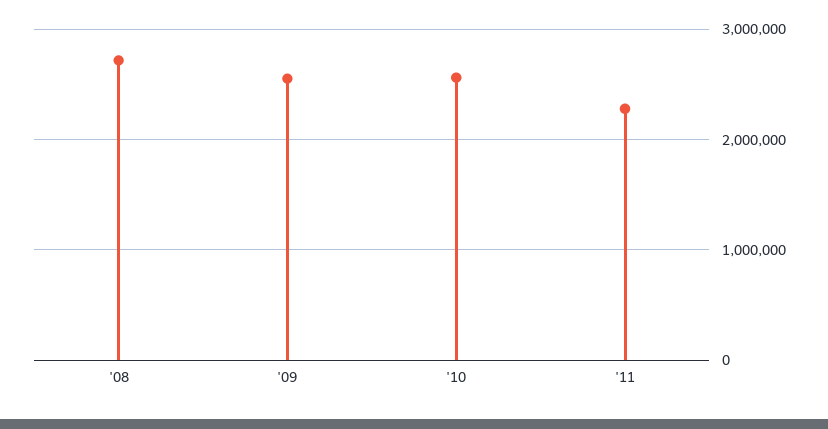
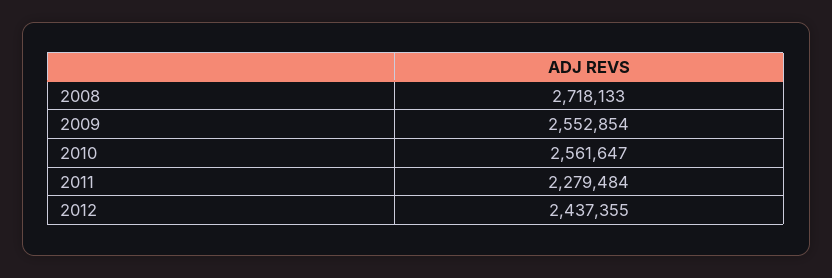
2012: none -> 2437355

